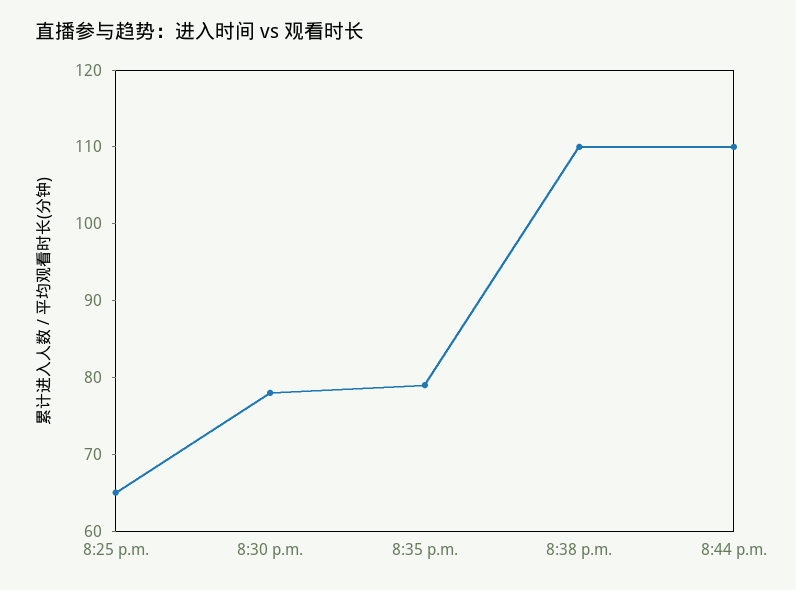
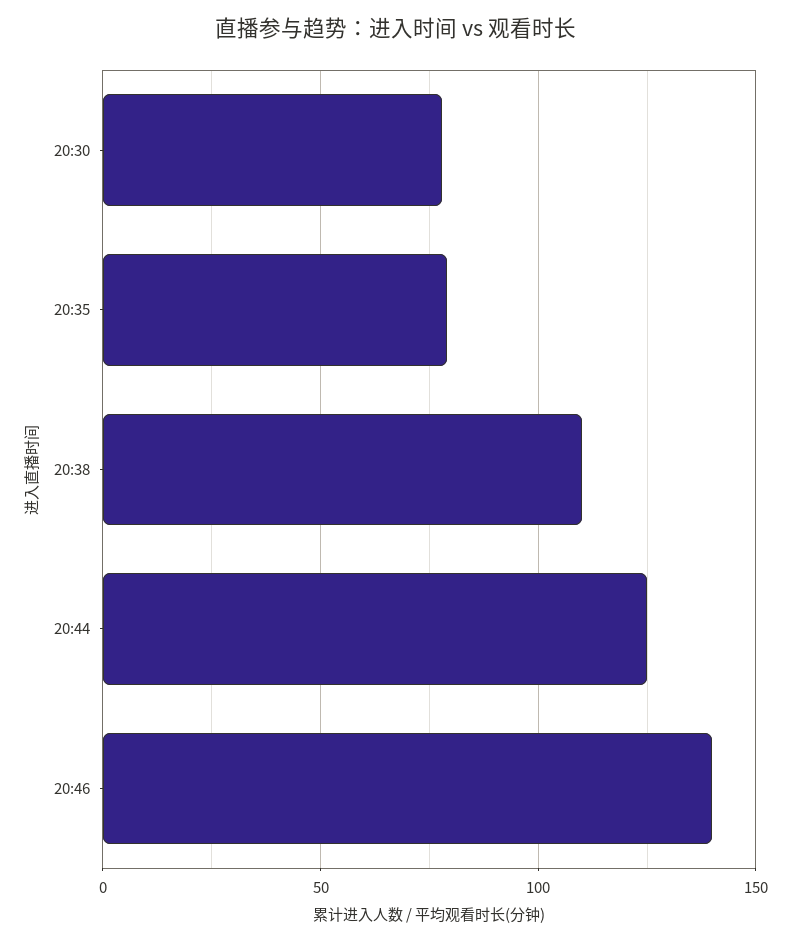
8:25 p.m.: 65 -> none
8:44 p.m.: 110 -> 125
20:46: none -> 140

